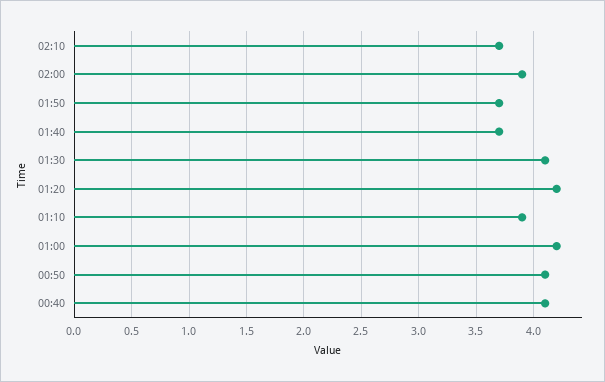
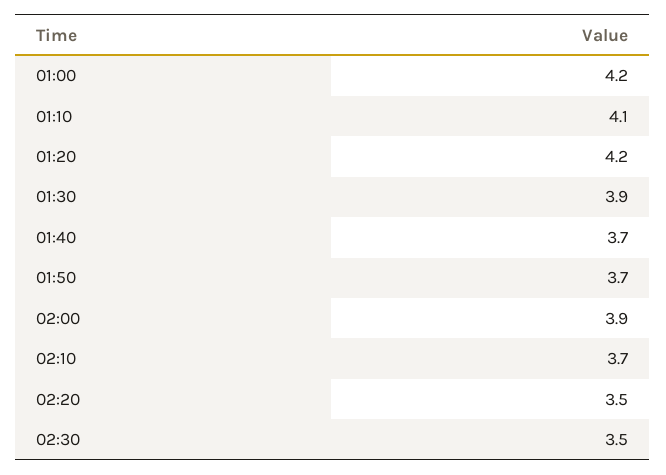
01:30: 4.1 -> 3.9
01:10: 3.9 -> 4.1
00:50: 4.1 -> none
00:40: 4.1 -> none
02:20: none -> 3.5
02:30: none -> 3.5

